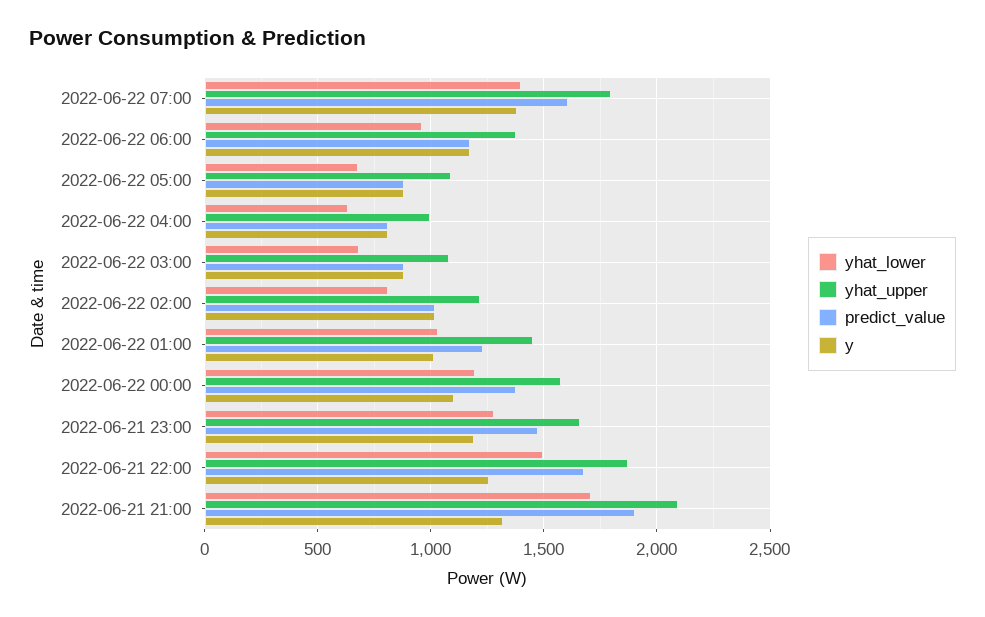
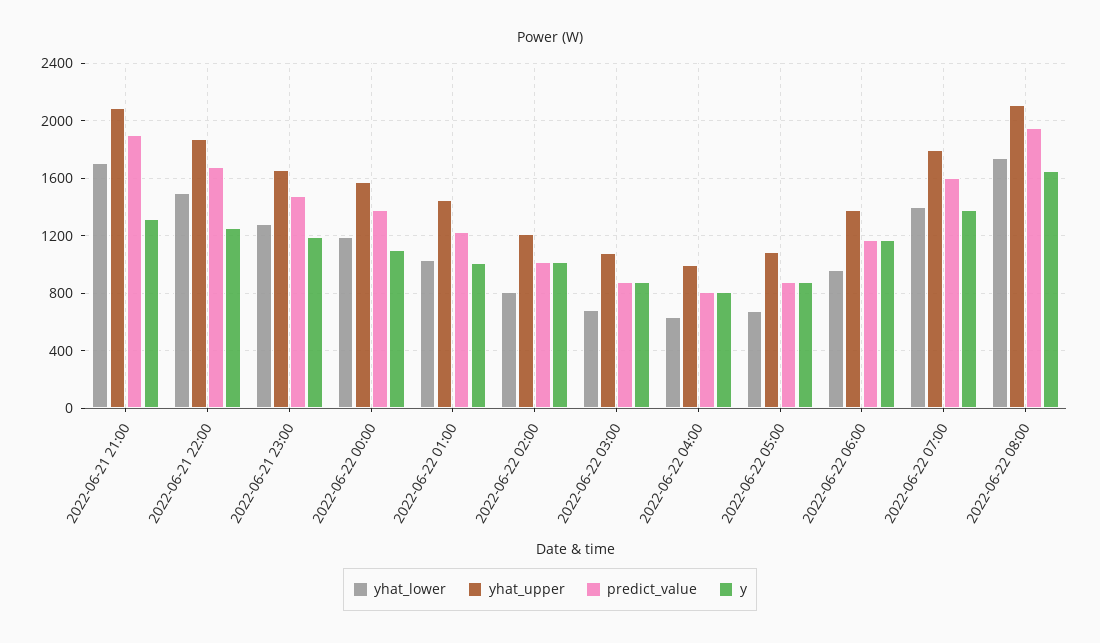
yhat_lower, 2022-06-22 08:00: none -> 1750
yhat_upper, 2022-06-22 08:00: none -> 2100
predict_value, 2022-06-22 08:00: none -> 1950
y, 2022-06-22 08:00: none -> 1650

